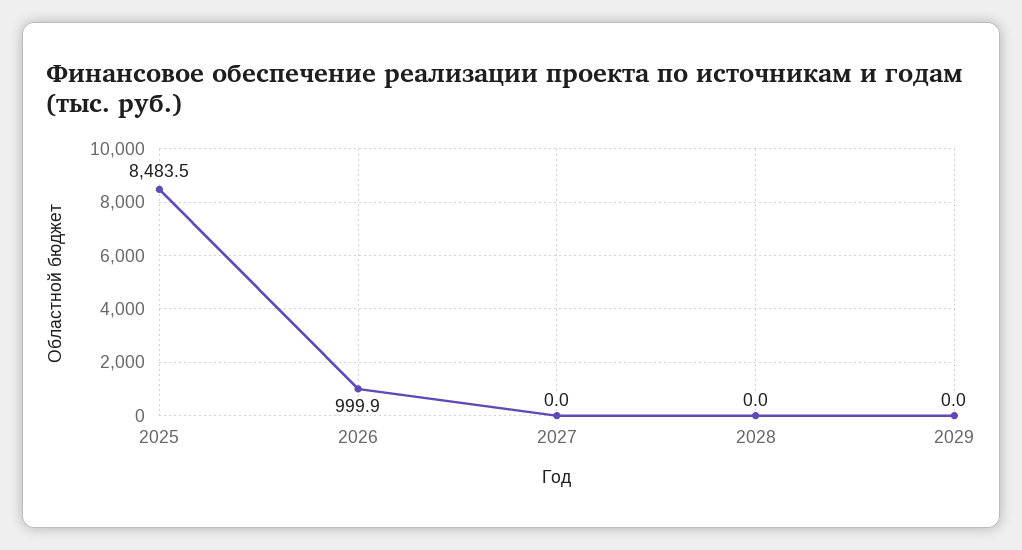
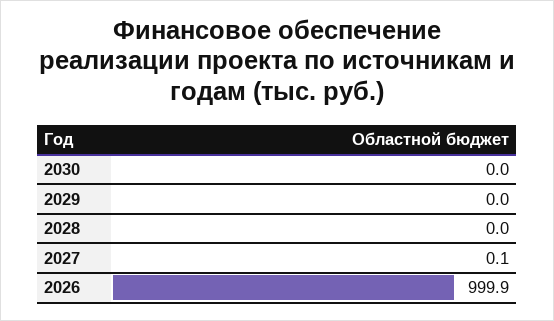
2025: 8483.5 -> none
2027: 0 -> 0.1
2030: none -> 0

